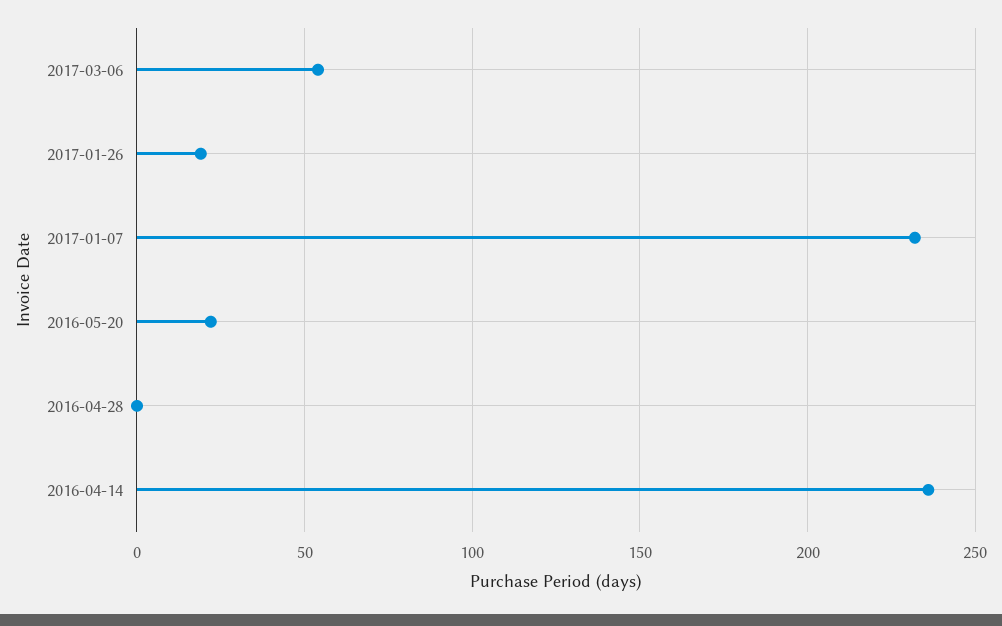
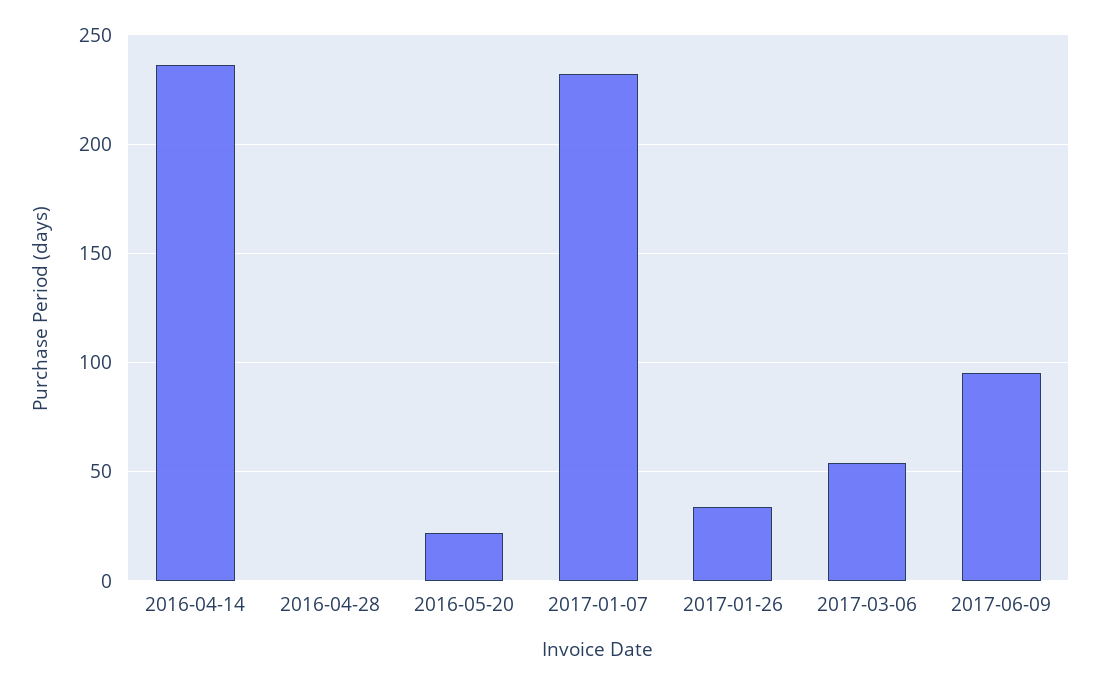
2017-01-26: 20 -> 35
2017-06-09: none -> 95

